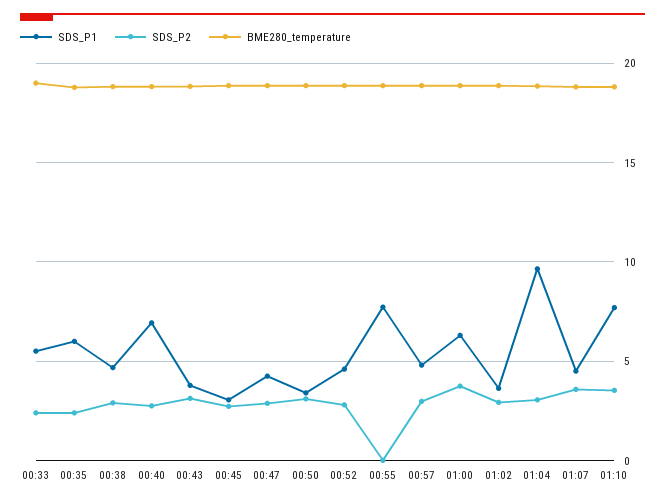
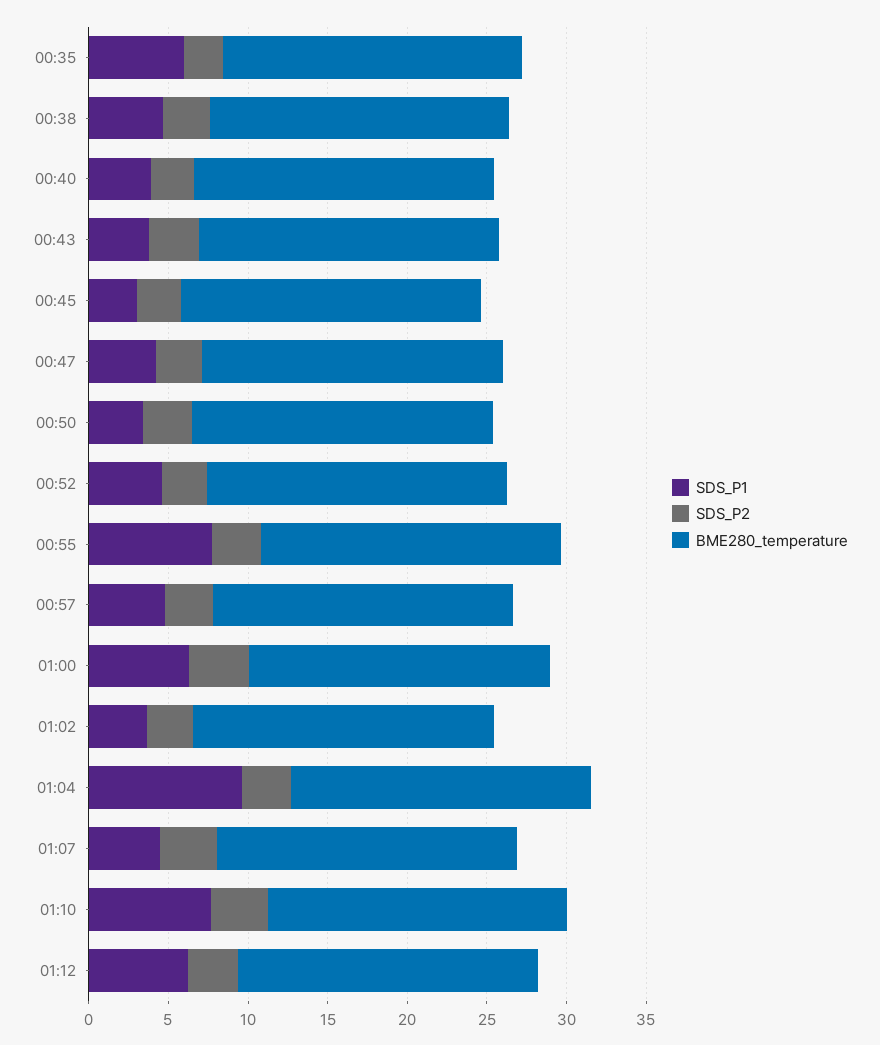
SDS_P1, 00:33: 5.5 -> none
SDS_P2, 00:33: 2.5 -> none
BME280_temperature, 00:33: 19 -> none
SDS_P1, 00:40: 7 -> 4
SDS_P2, 00:55: 0 -> 3
SDS_P1, 01:12: none -> 6
SDS_P2, 01:12: none -> 3
BME280_temperature, 01:12: none -> 19

